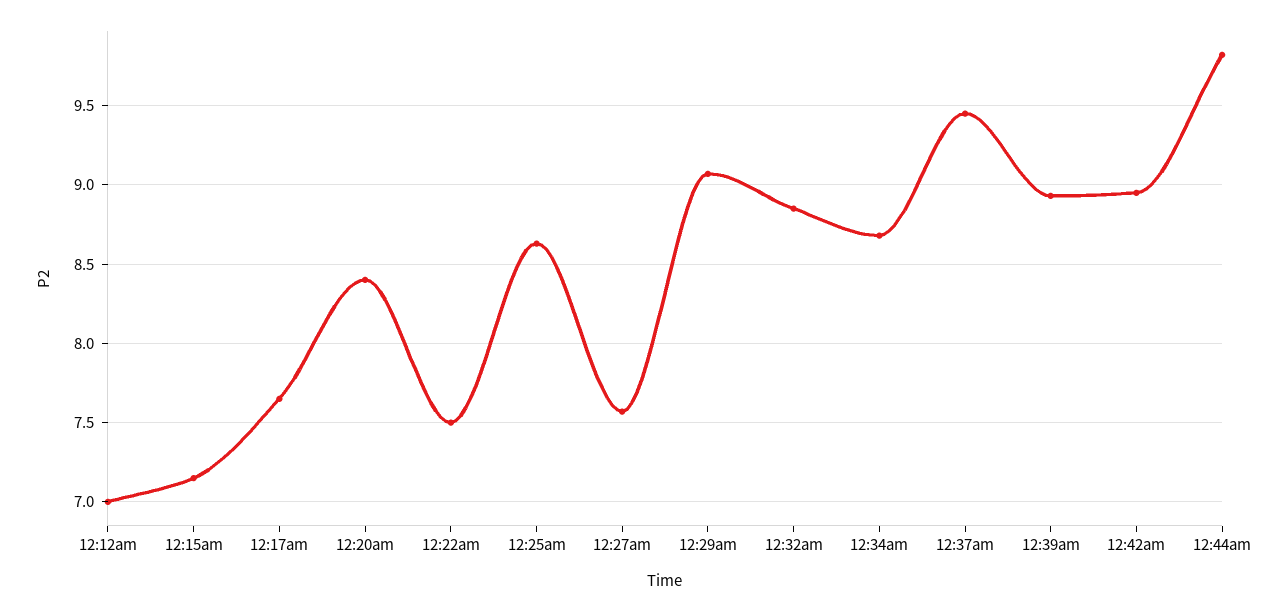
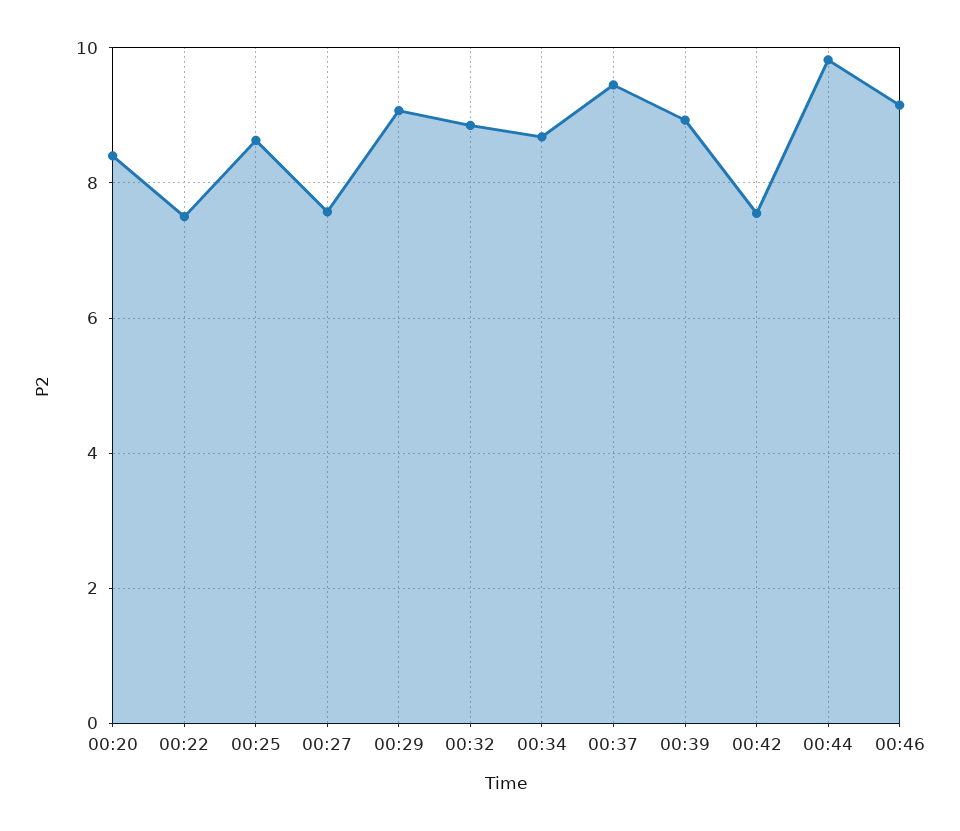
12:12am: 7 -> none
12:15am: 7.15 -> none
12:17am: 7.65 -> none
12:42am: 8.95 -> 7.6
00:46: none -> 9.2

